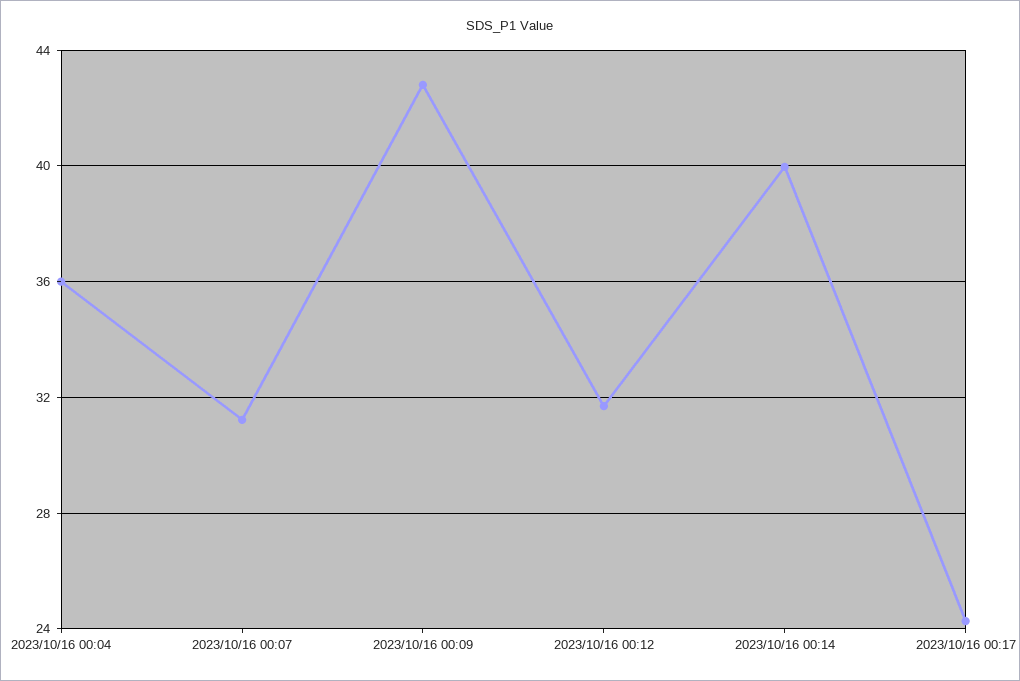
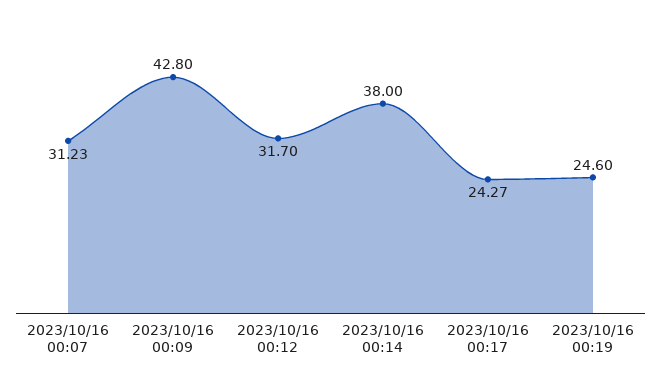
2023/10/16 00:04: 36 -> none
2023/10/16 00:14: 40 -> 38
2023/10/16 00:19: none -> 24.6

